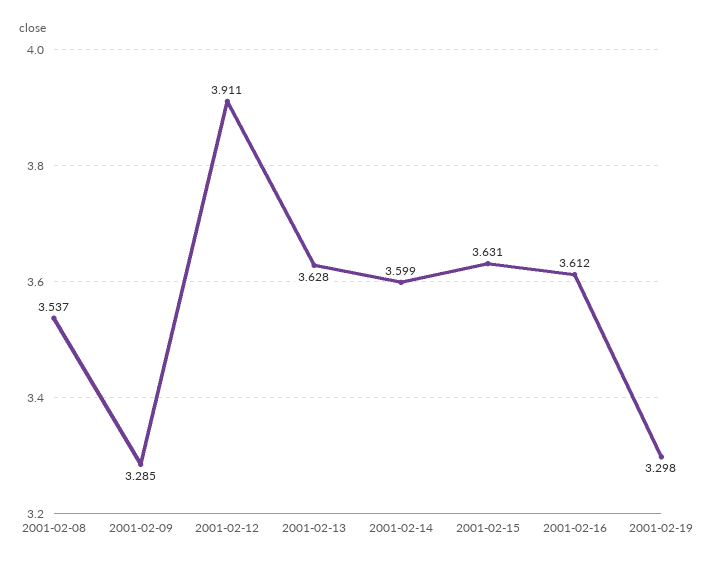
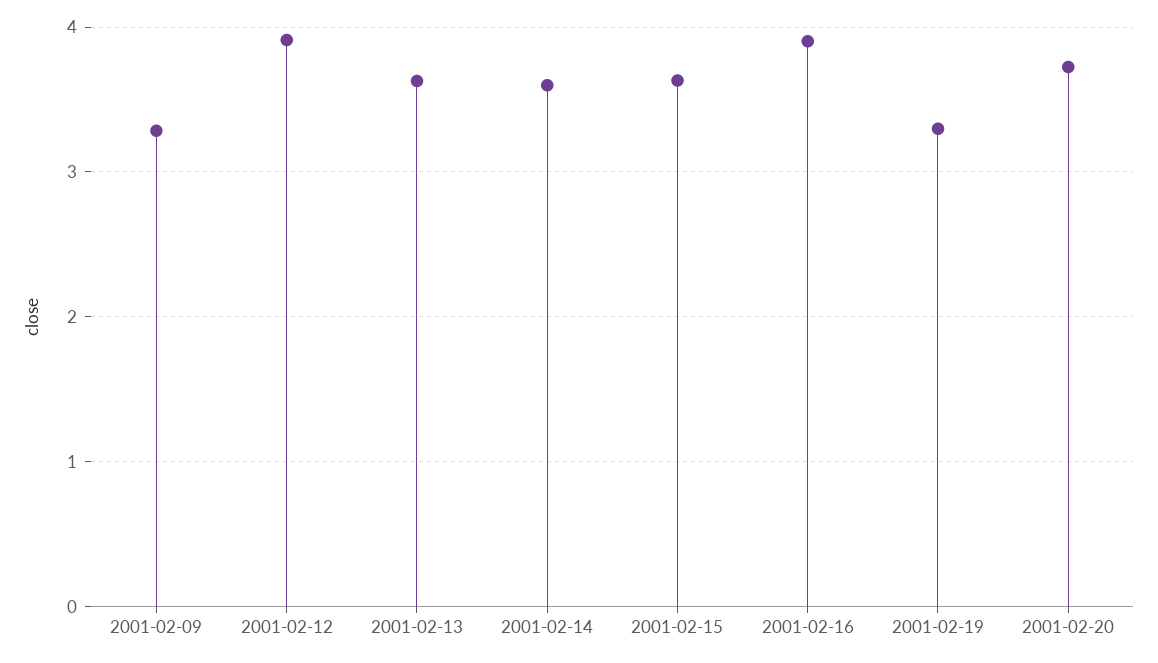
2001-02-08: 3.537 -> none
2001-02-16: 3.612 -> 3.9
2001-02-20: none -> 3.7

